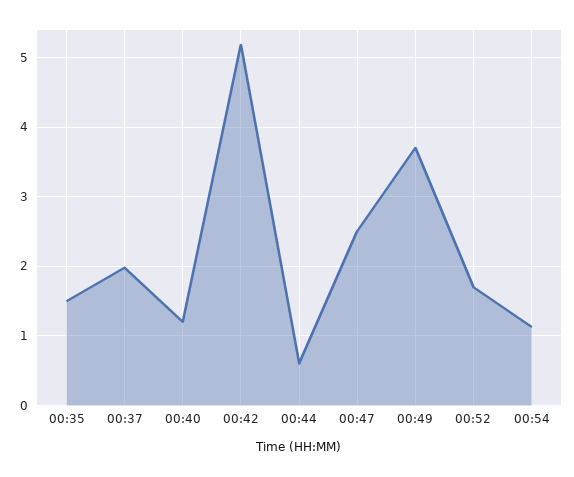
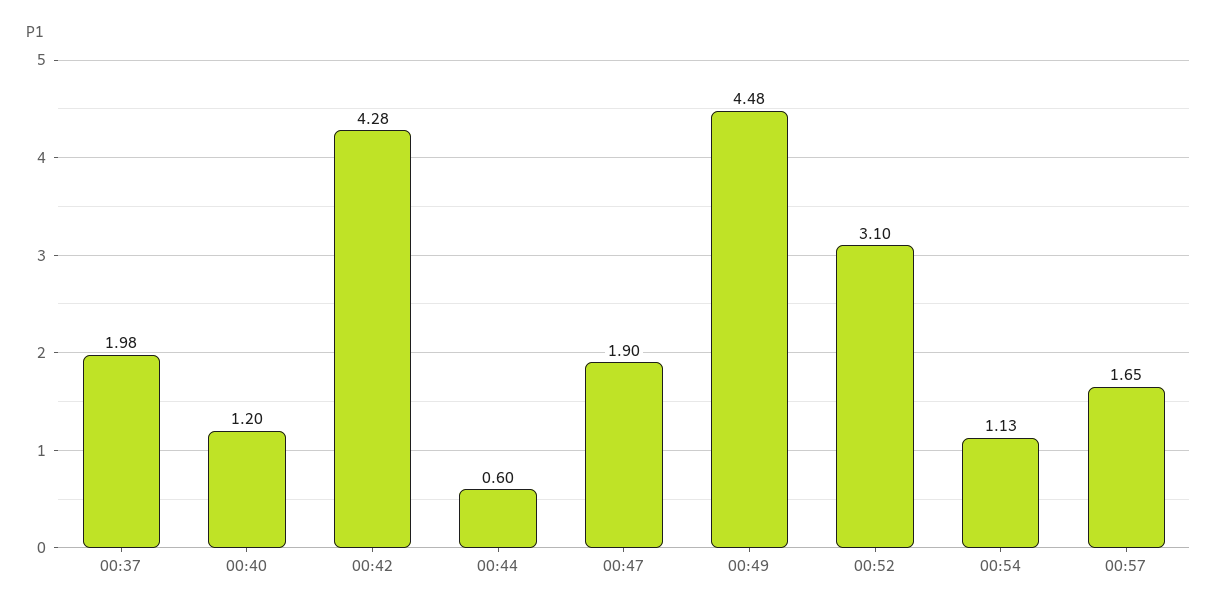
00:35: 1.5 -> none
00:42: 5.2 -> 4.28
00:47: 2.5 -> 1.9
00:49: 3.7 -> 4.48
00:52: 1.7 -> 3.1
00:57: none -> 1.65

